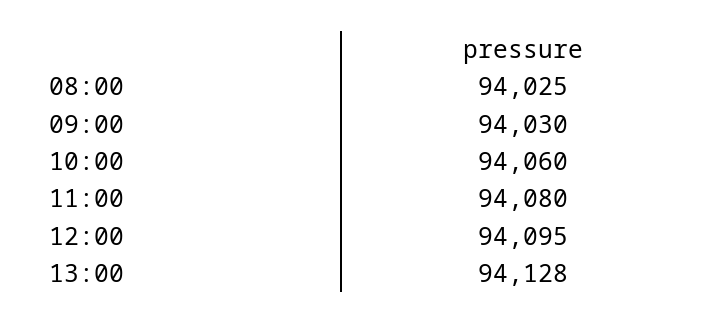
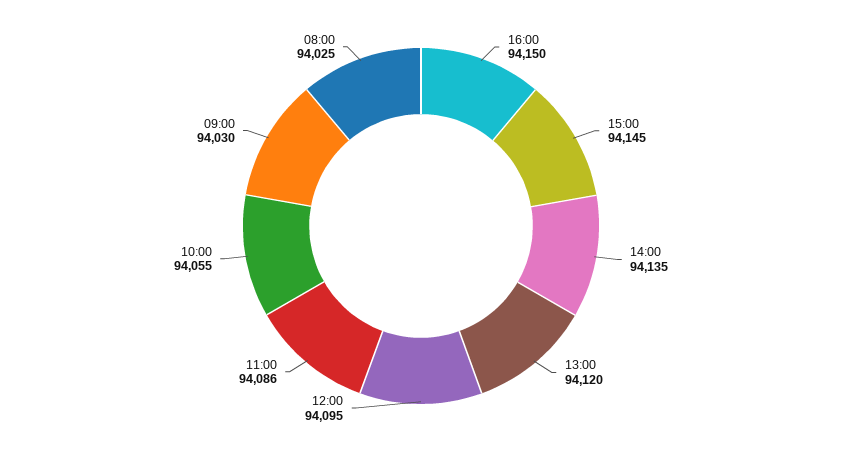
10:00: 94060 -> 94055
11:00: 94080 -> 94086
13:00: 94128 -> 94120
16:00: none -> 94150
15:00: none -> 94145
14:00: none -> 94135

